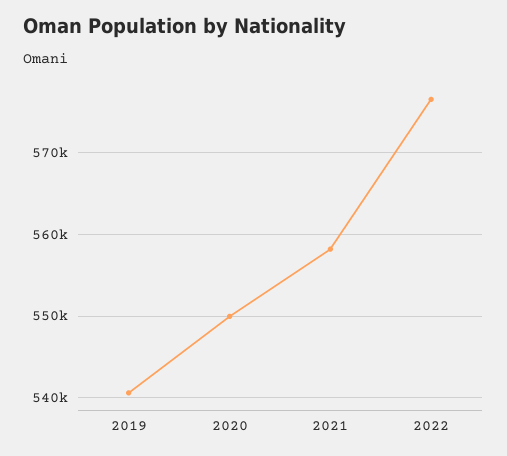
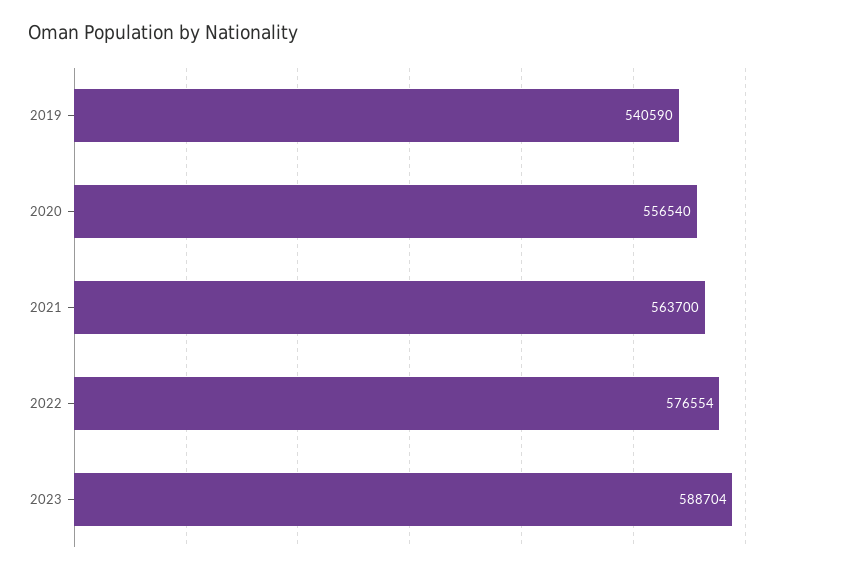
2020: 550000 -> 556540
2021: 558000 -> 563700
2023: none -> 588704

